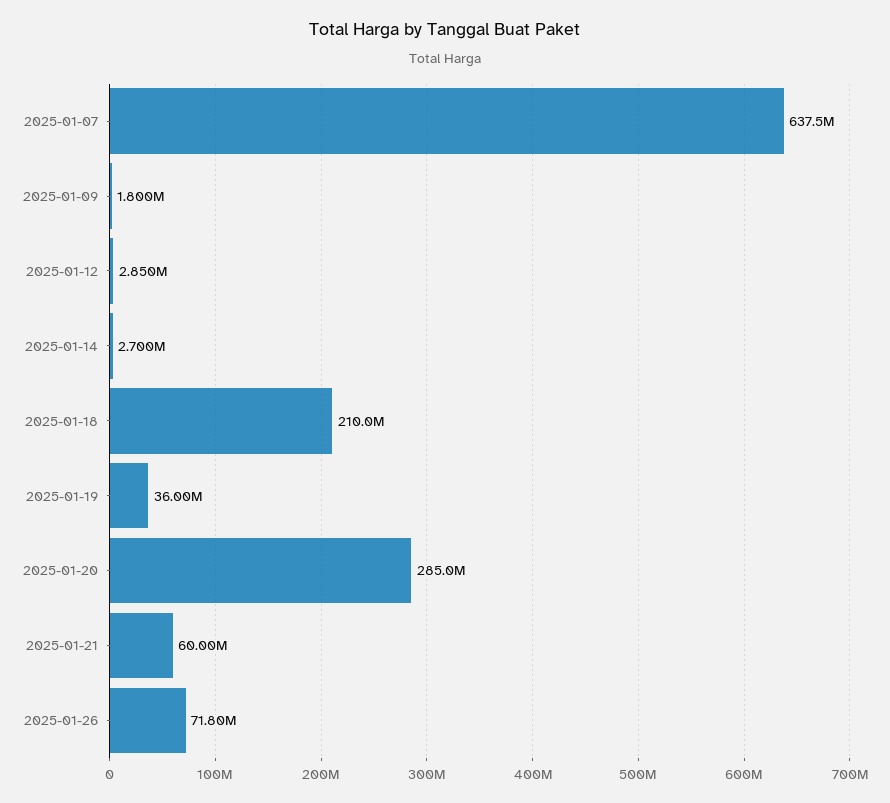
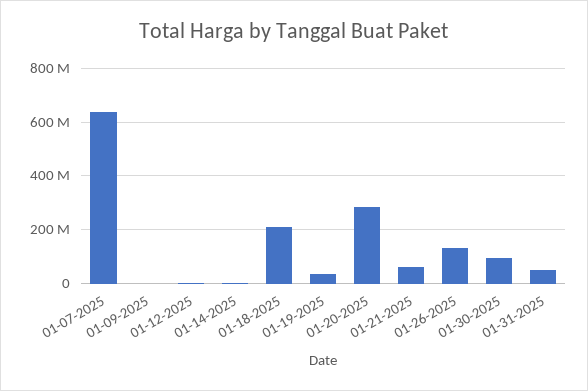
2025-01-26: 71800000 -> 125000000
01-30-2025: none -> 100000000
01-31-2025: none -> 50000000

